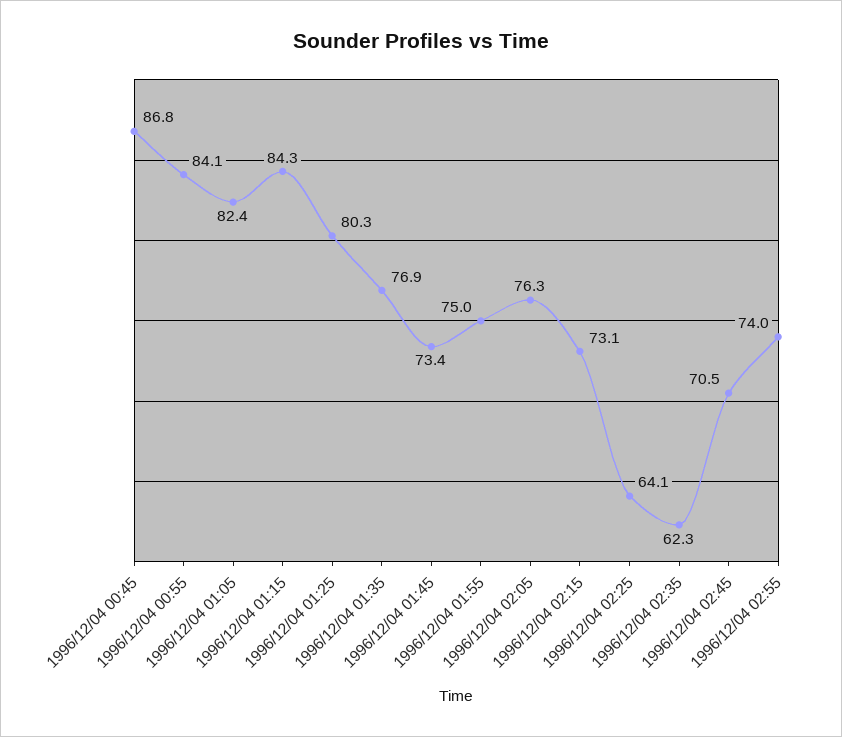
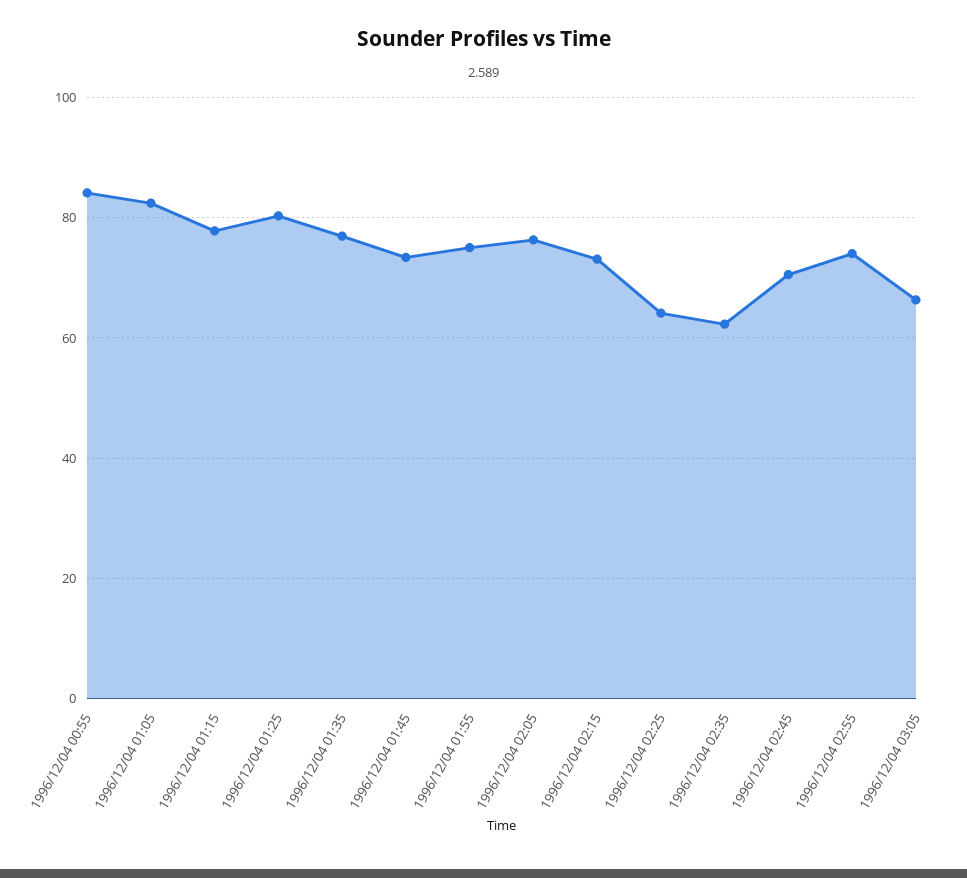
1996/12/04 00:45: 86.8 -> none
1996/12/04 01:15: 84.3 -> 78
1996/12/04 03:05: none -> 66

